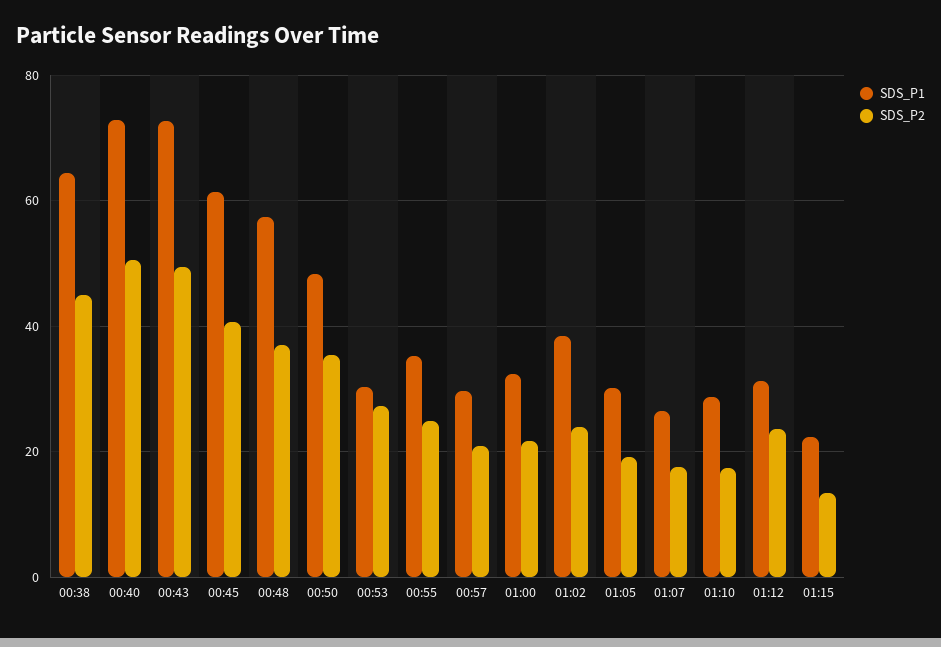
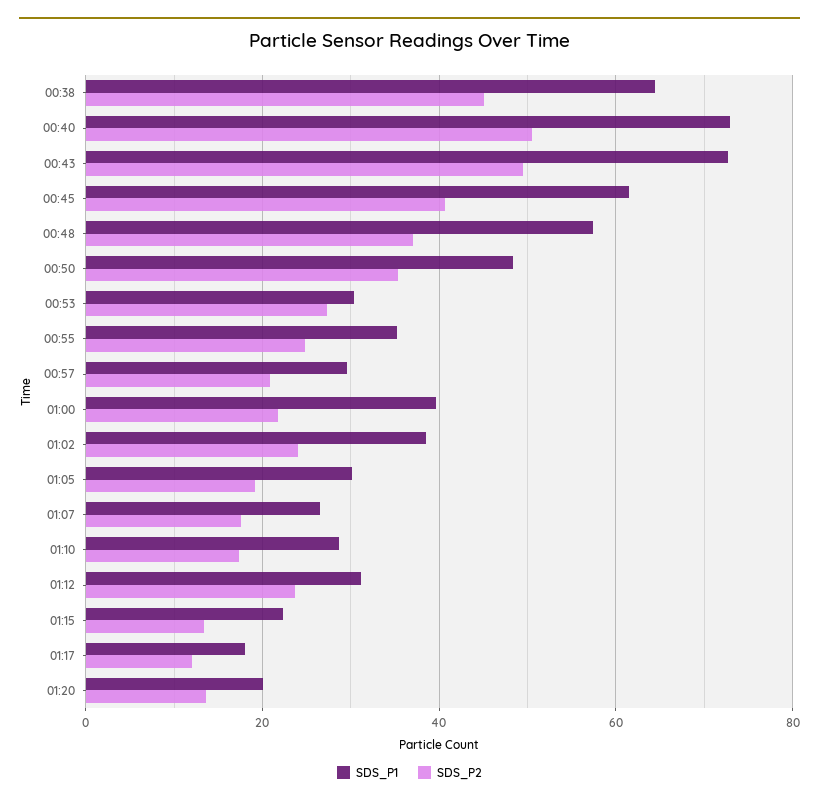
SDS_P1, 01:00: 32 -> 40
SDS_P1, 01:17: none -> 18
SDS_P2, 01:17: none -> 12
SDS_P1, 01:20: none -> 20
SDS_P2, 01:20: none -> 14

